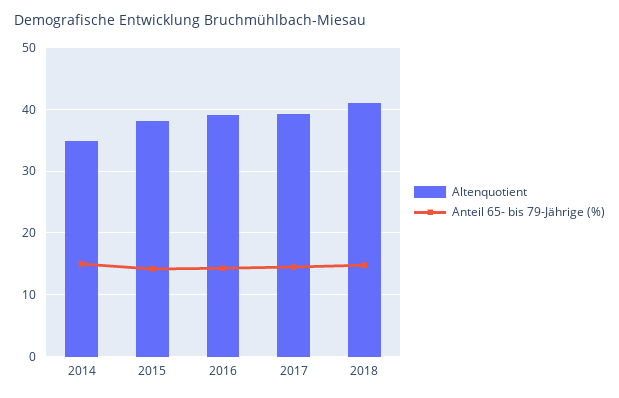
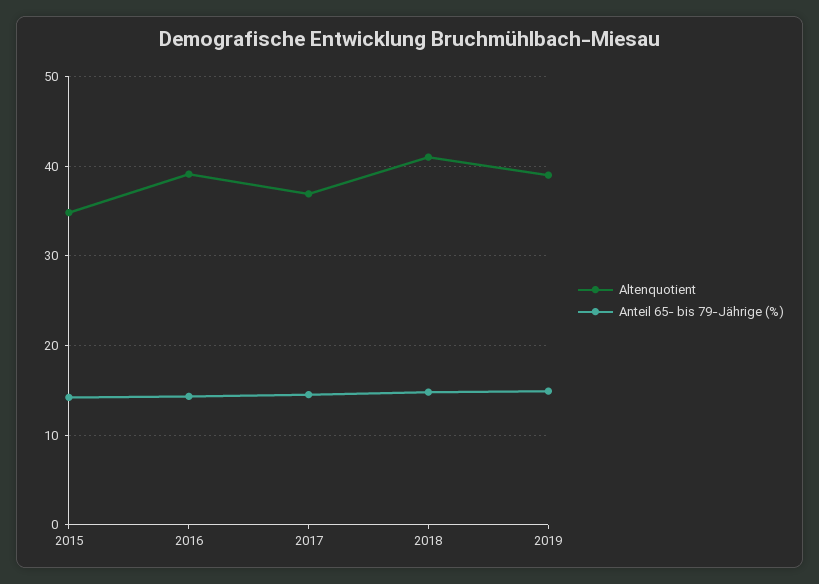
Altenquotient, 2014: 35 -> none
Anteil 65- bis 79-Jährige (%), 2014: 15 -> none
Altenquotient, 2015: 38 -> 35
Altenquotient, 2017: 39 -> 37
Altenquotient, 2019: none -> 39
Anteil 65- bis 79-Jährige (%), 2019: none -> 15

